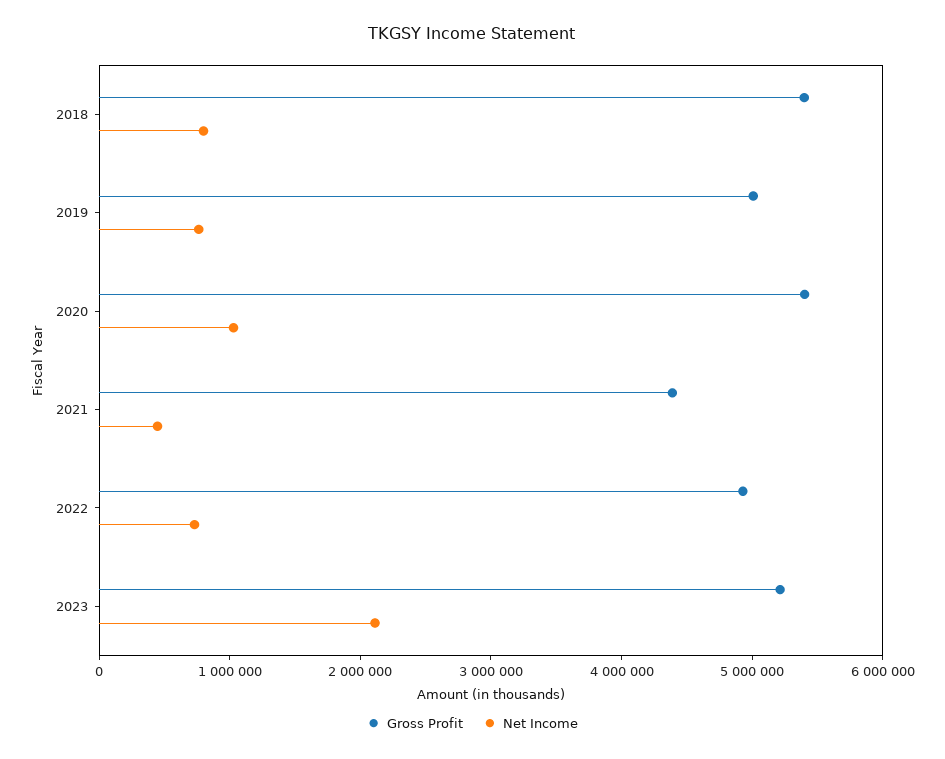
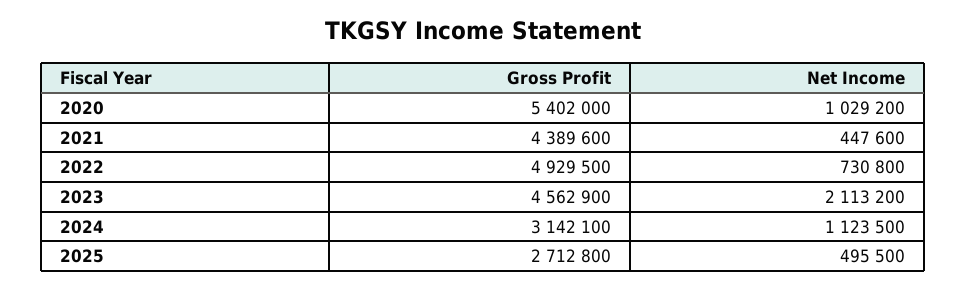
Gross Profit, 2018: 5400000 -> none
Net Income, 2018: 800000 -> none
Gross Profit, 2019: 5000000 -> none
Net Income, 2019: 800000 -> none
Gross Profit, 2023: 5200000 -> 4562900
Gross Profit, 2024: none -> 3142100
Net Income, 2024: none -> 1123500
Gross Profit, 2025: none -> 2712800
Net Income, 2025: none -> 495500

